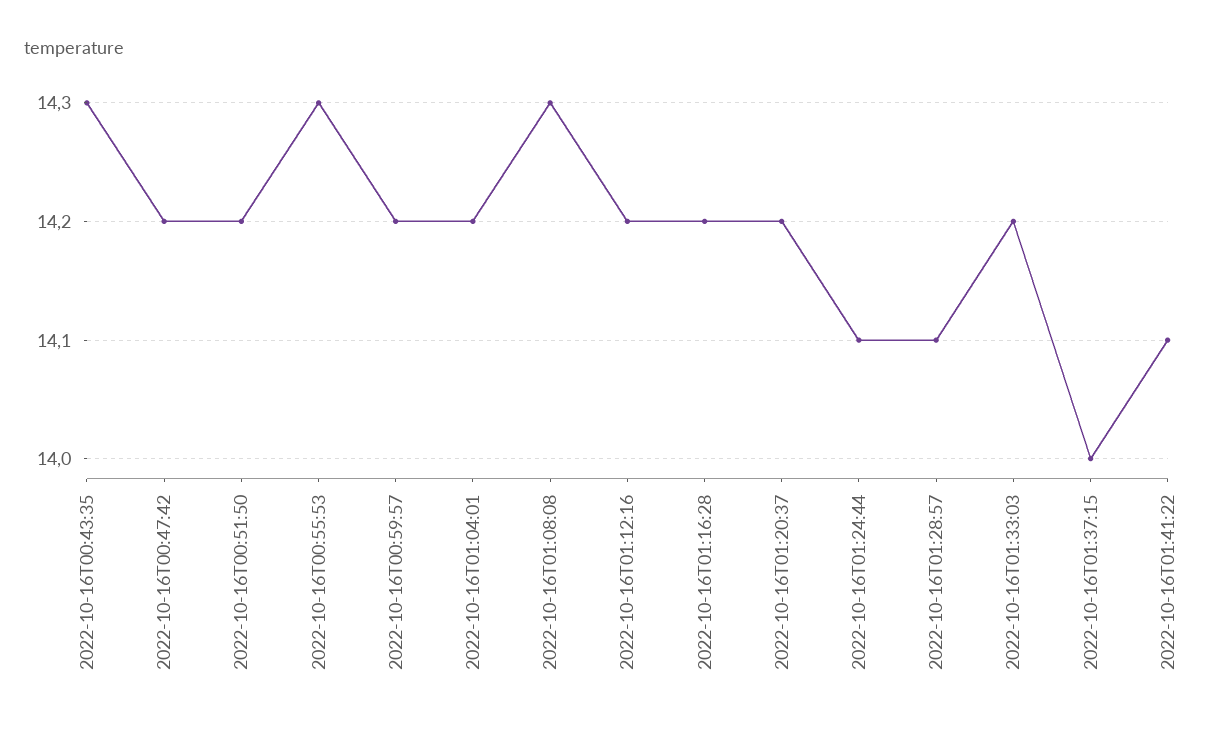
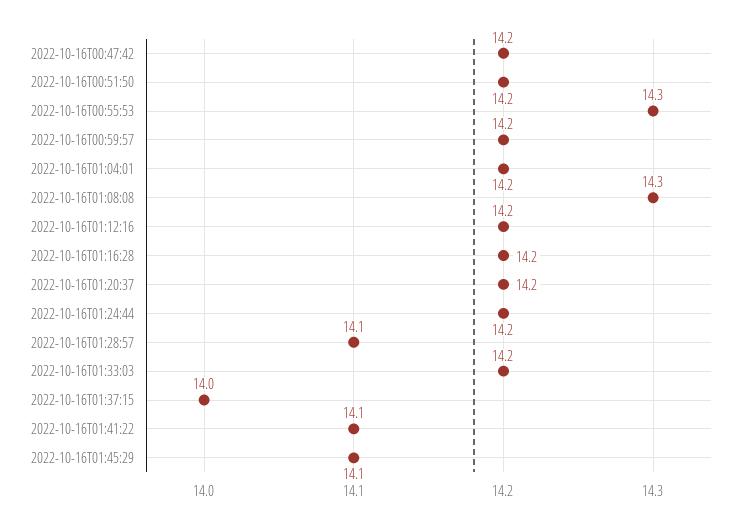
2022-10-16T00:43:35: 14.3 -> none
2022-10-16T01:24:44: 14.1 -> 14.2
2022-10-16T01:45:29: none -> 14.1

